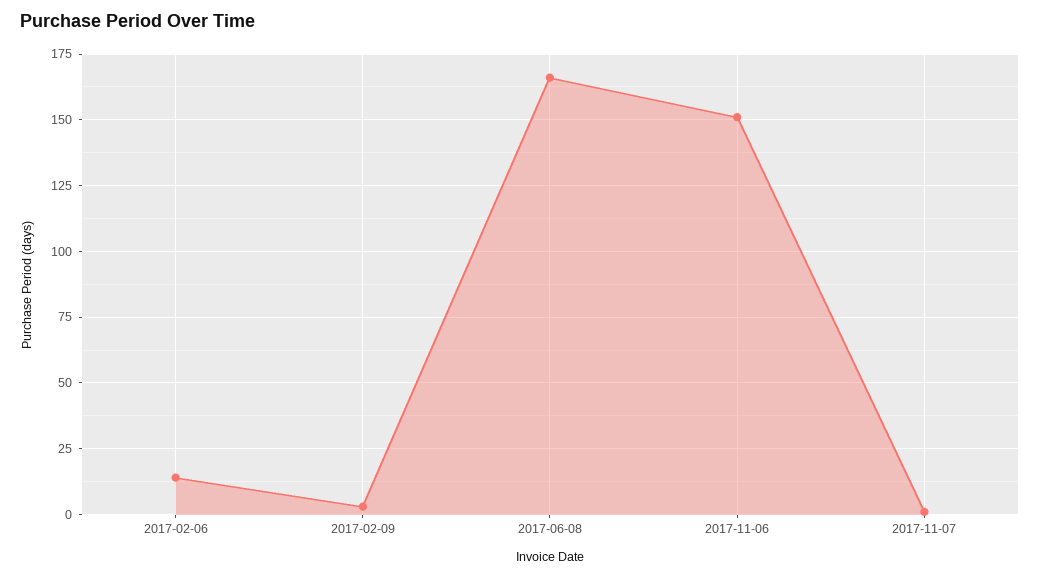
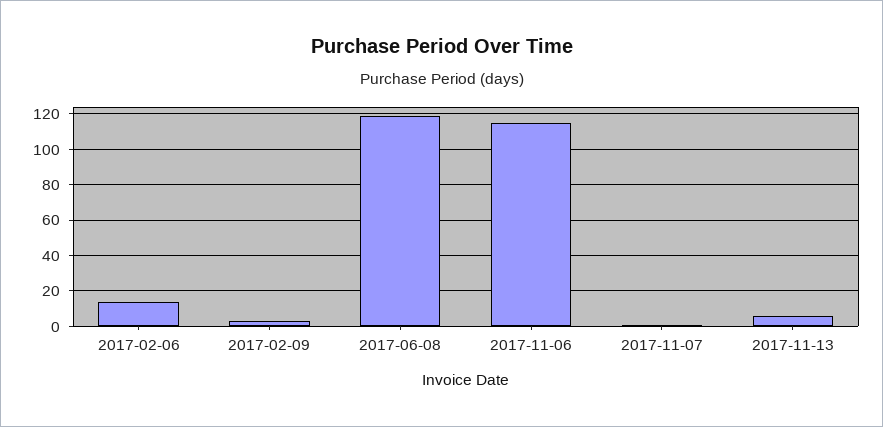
2017-06-08: 165 -> 120
2017-11-06: 150 -> 115
2017-11-13: none -> 5

